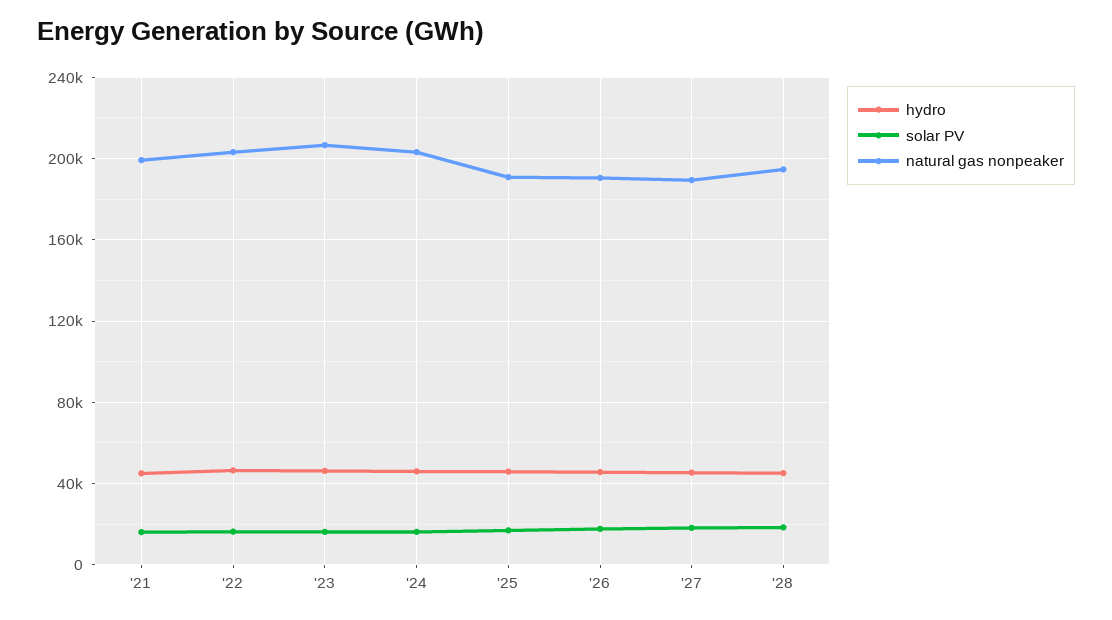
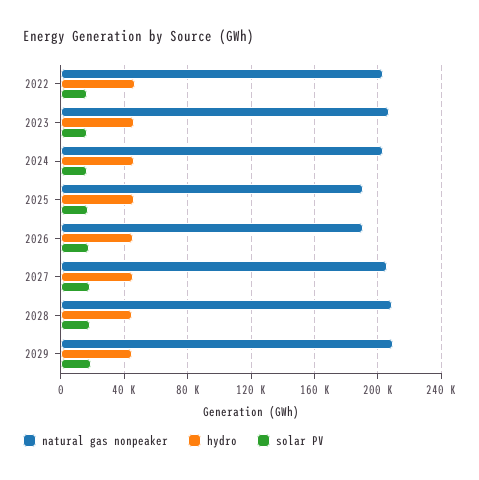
hydro, '21: 45000 -> none
solar PV, '21: 15000 -> none
natural gas nonpeaker, '21: 200000 -> none
natural gas nonpeaker, '27: 190000 -> 205000
natural gas nonpeaker, '28: 195000 -> 210000
natural gas nonpeaker, 2029: none -> 210000
hydro, 2029: none -> 45000
solar PV, 2029: none -> 20000

